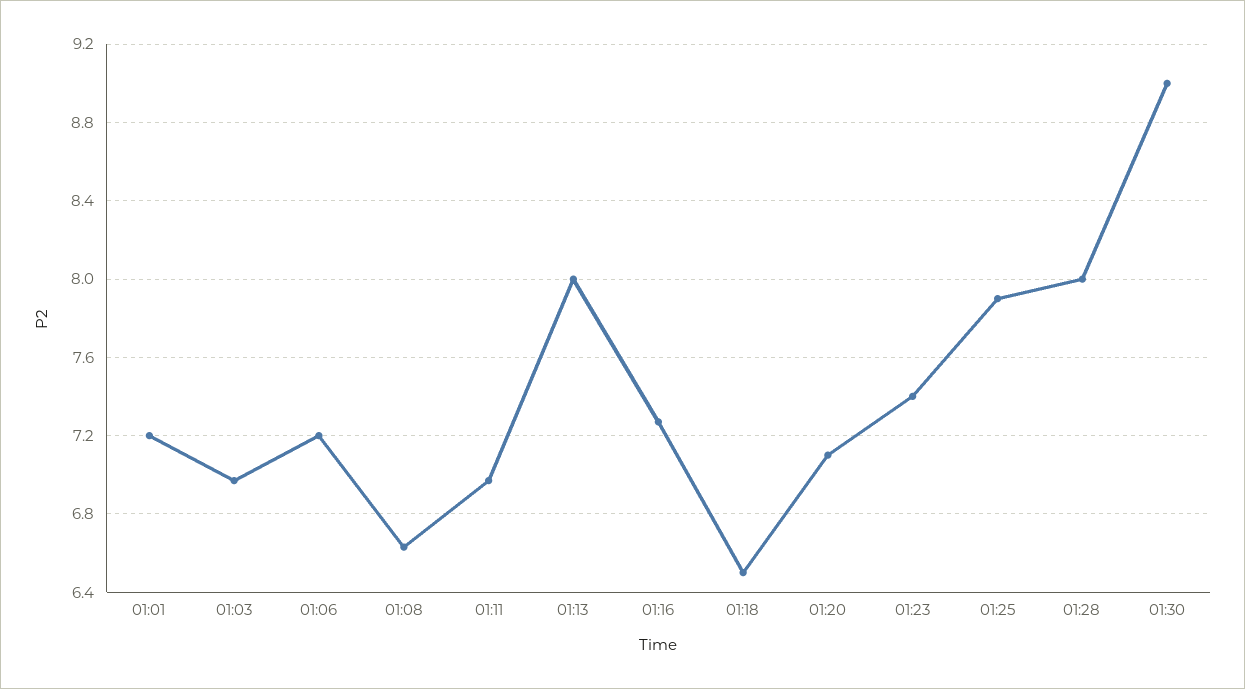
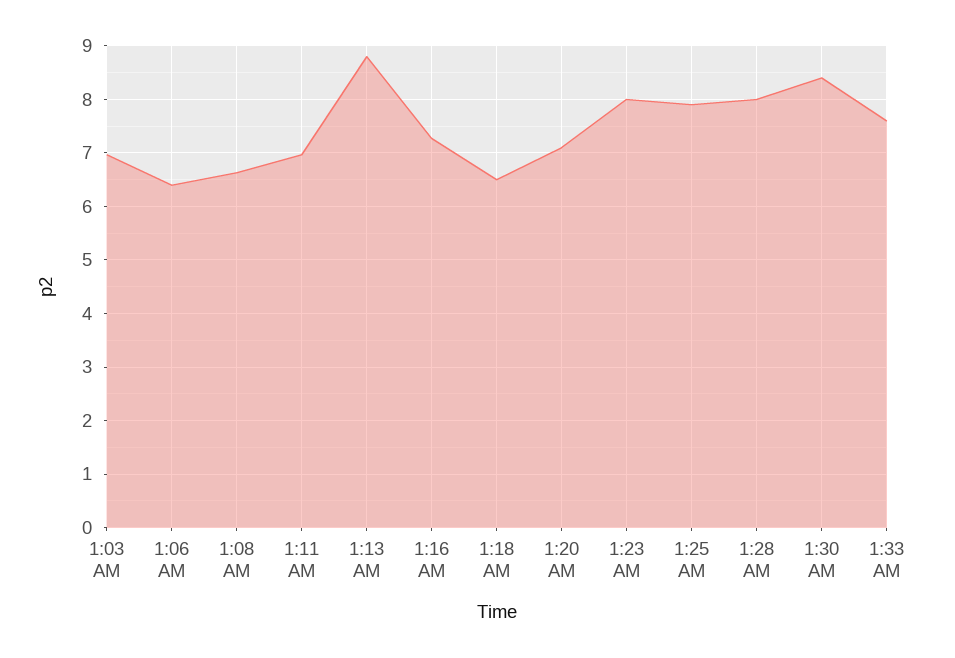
01:01: 7.2 -> none
01:06: 7.2 -> 6.4
01:13: 8 -> 8.8
01:23: 7.4 -> 8
01:30: 9 -> 8.4
1:33 AM: none -> 7.6

